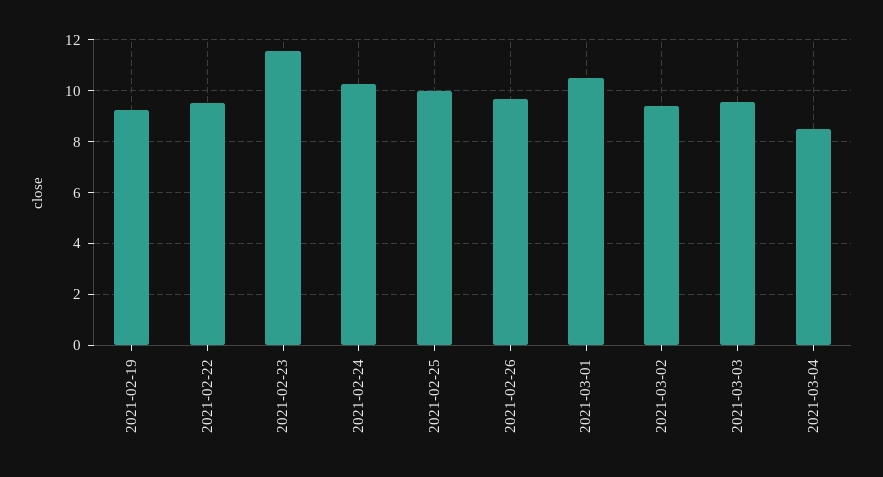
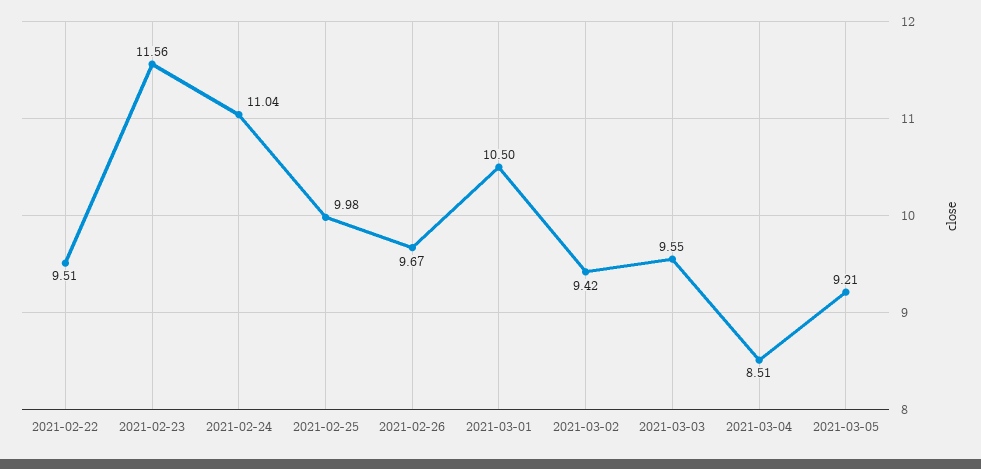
2021-02-19: 9.25 -> none
2021-02-24: 10.25 -> 11.04
2021-03-05: none -> 9.21

